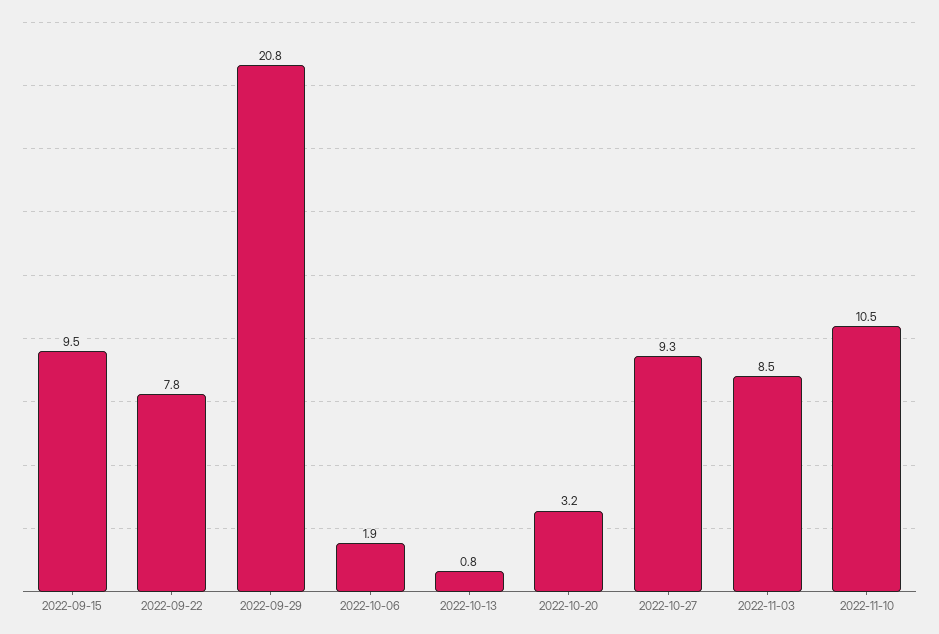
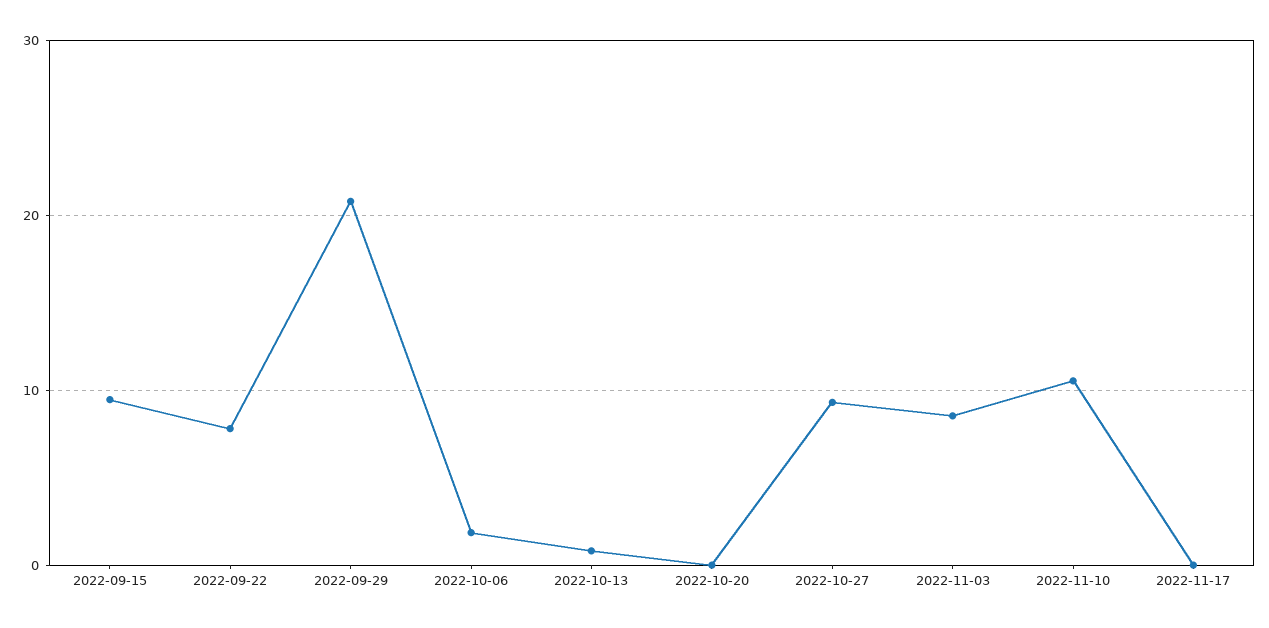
2022-10-20: 3.2 -> 0
2022-11-17: none -> 0

